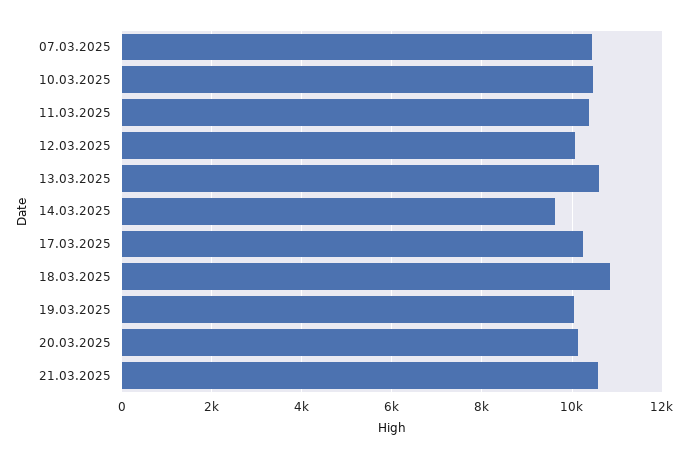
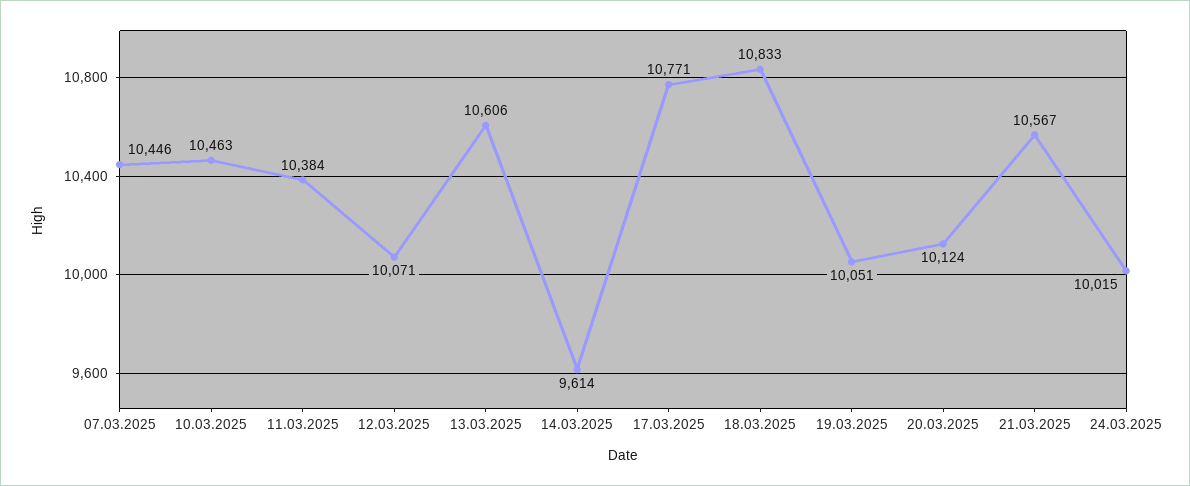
17.03.2025: 10200 -> 10771
24.03.2025: none -> 10015

